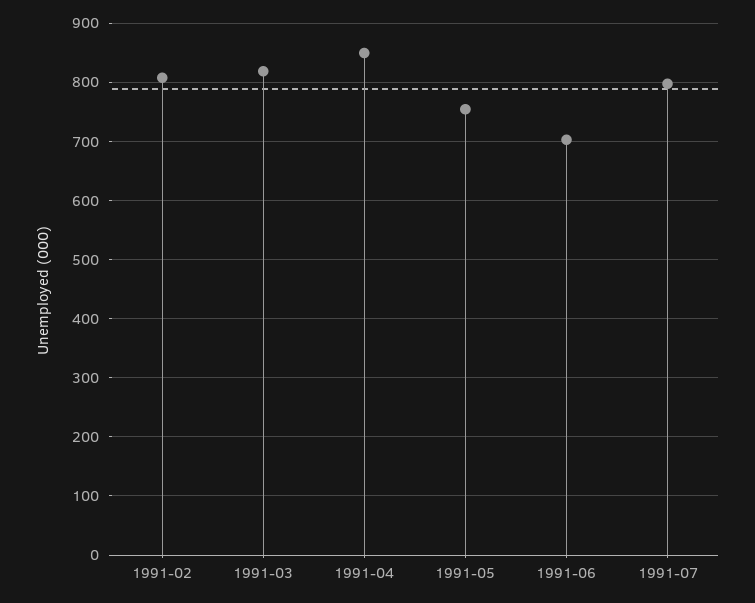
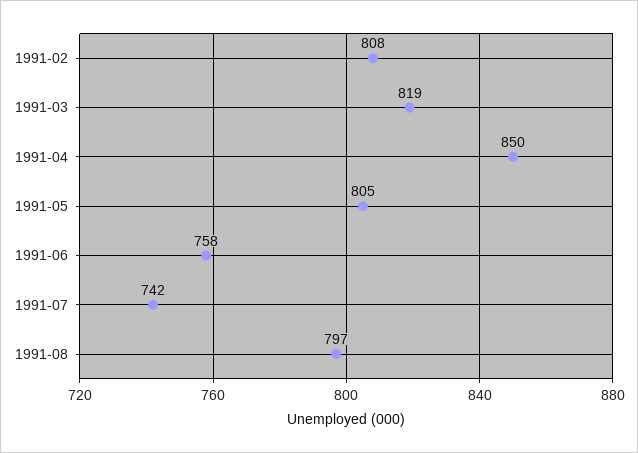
1991-05: 760 -> 805
1991-06: 700 -> 758
1991-07: 800 -> 742
1991-08: none -> 797

